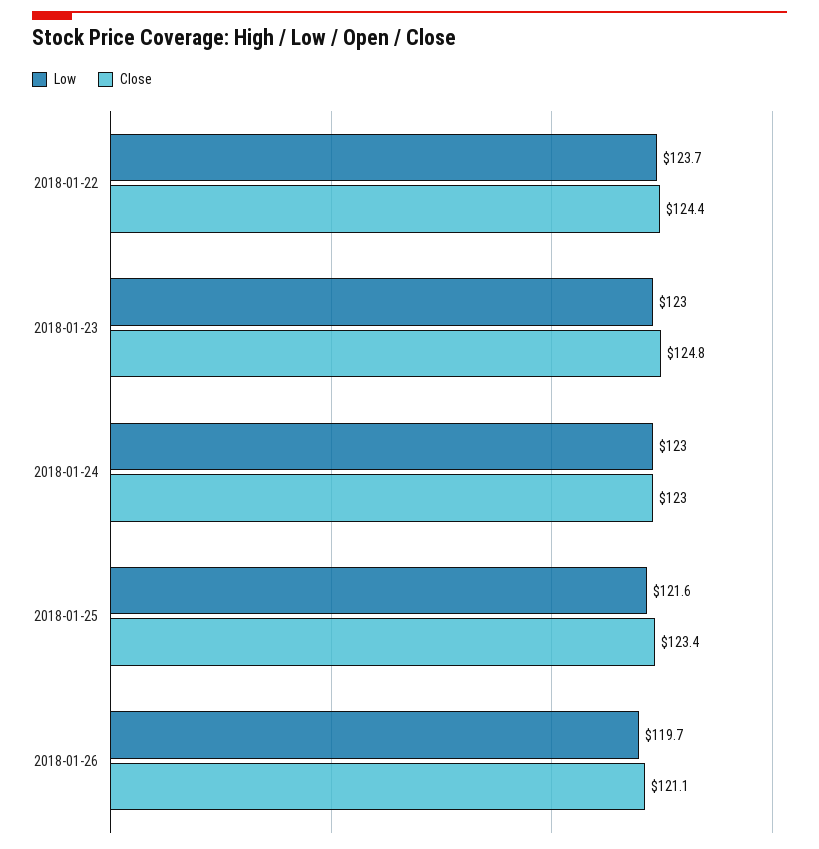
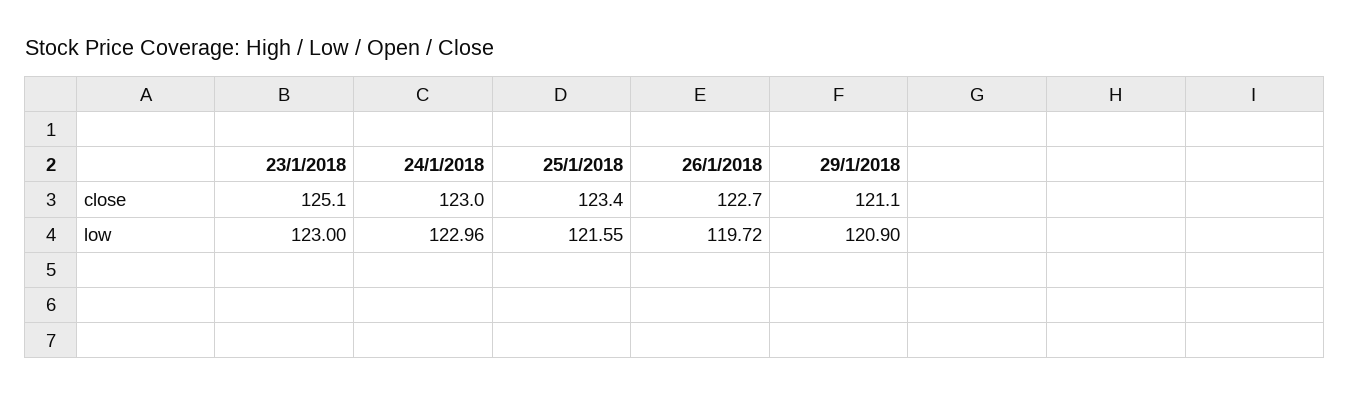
Low, 2018-01-22: 123.7 -> none
Close, 2018-01-22: 124.4 -> none
Close, 2018-01-23: 124.8 -> 125.1
Close, 2018-01-26: 121.1 -> 122.7
Close, 29/1/2018: none -> 121.1
Low, 29/1/2018: none -> 120.9

